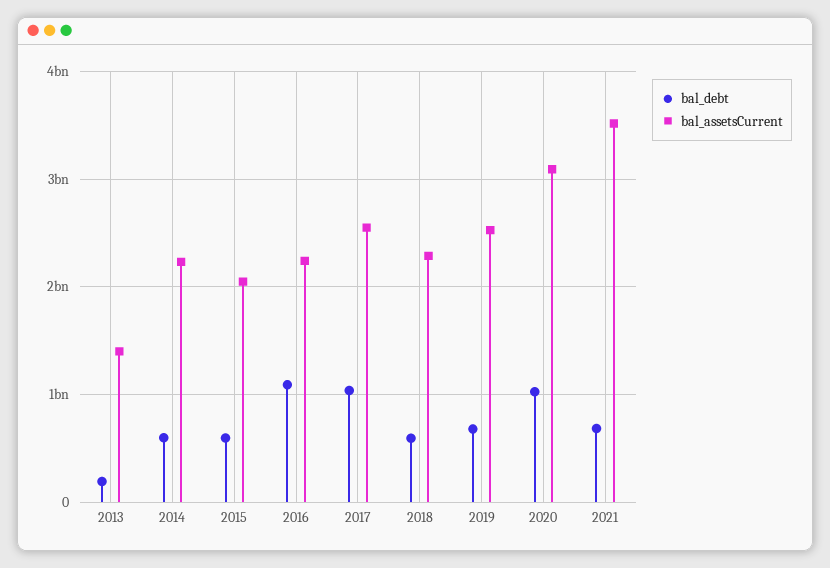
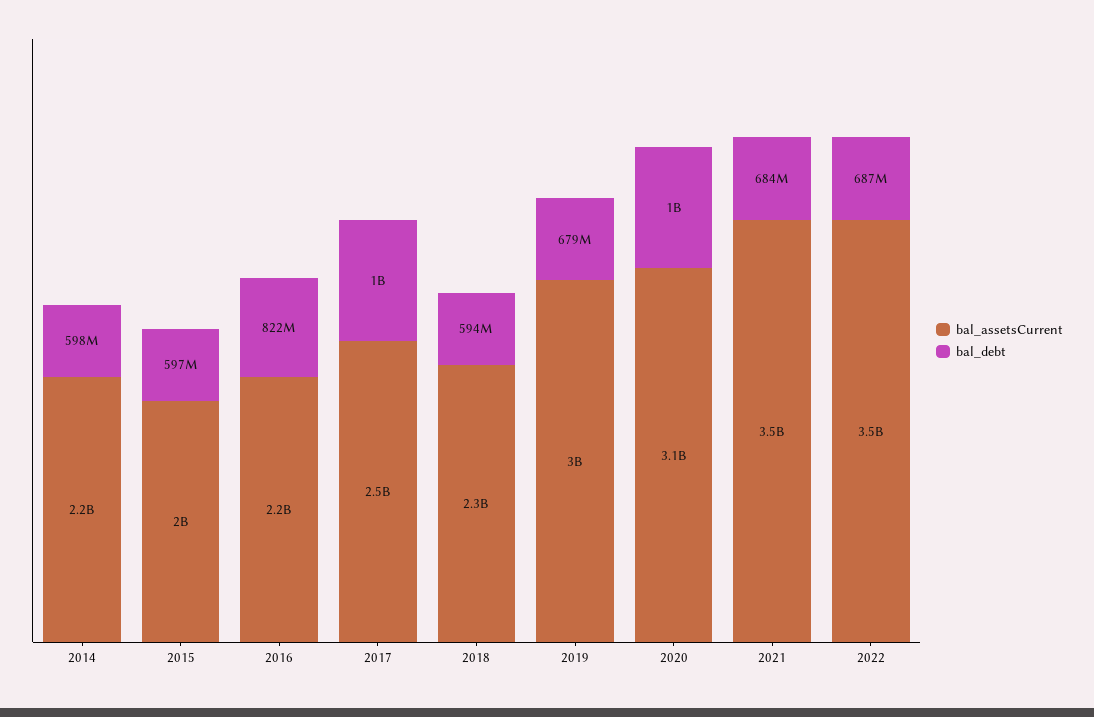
bal_debt, 2013: 200000000 -> none
bal_assetsCurrent, 2013: 1400000000 -> none
bal_debt, 2016: 1100000000 -> 822000000
bal_assetsCurrent, 2019: 2500000000 -> 3000000000
bal_assetsCurrent, 2022: none -> 3500000000
bal_debt, 2022: none -> 687000000

